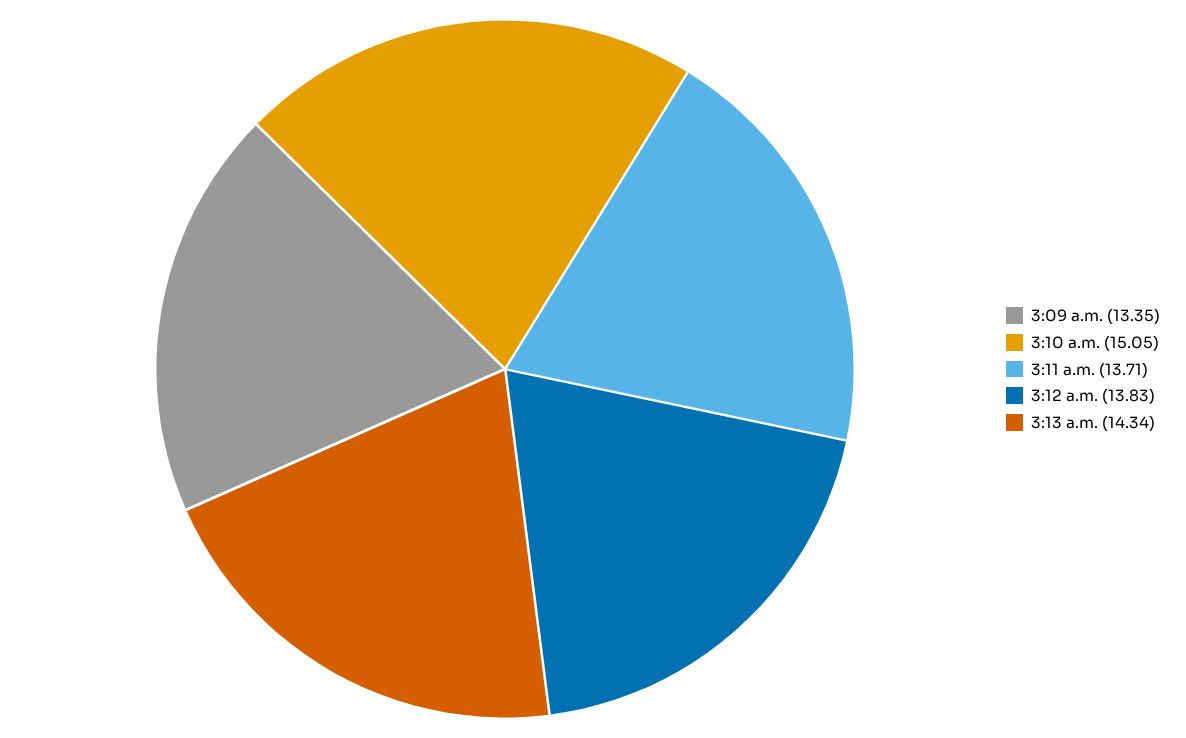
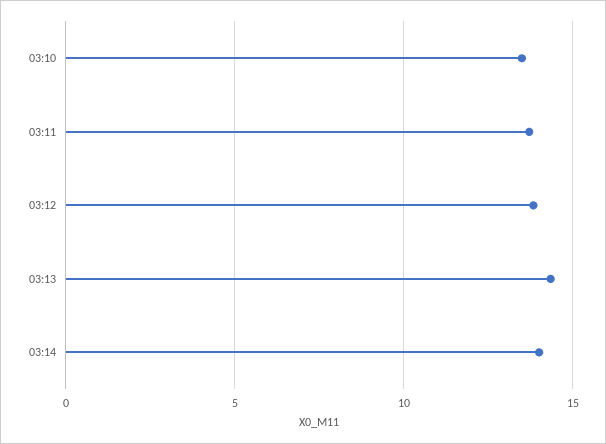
3:09 a.m.: 13.35 -> none
3:10 a.m.: 15.05 -> 13.5
03:14: none -> 14

